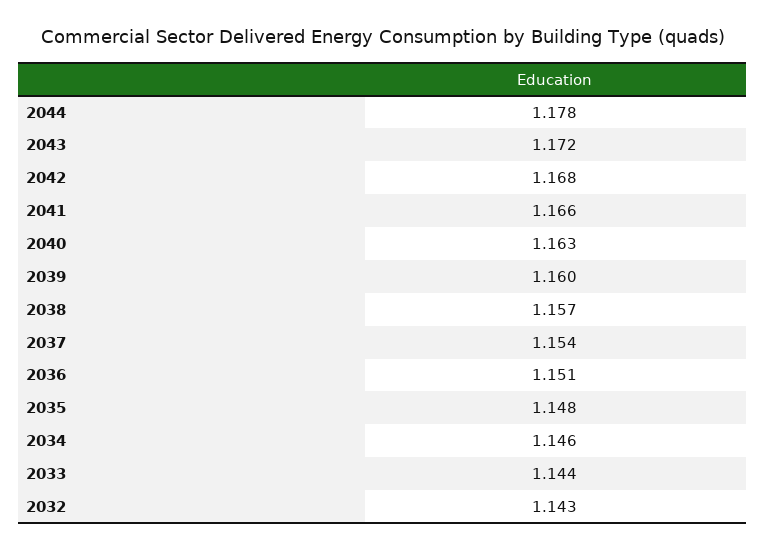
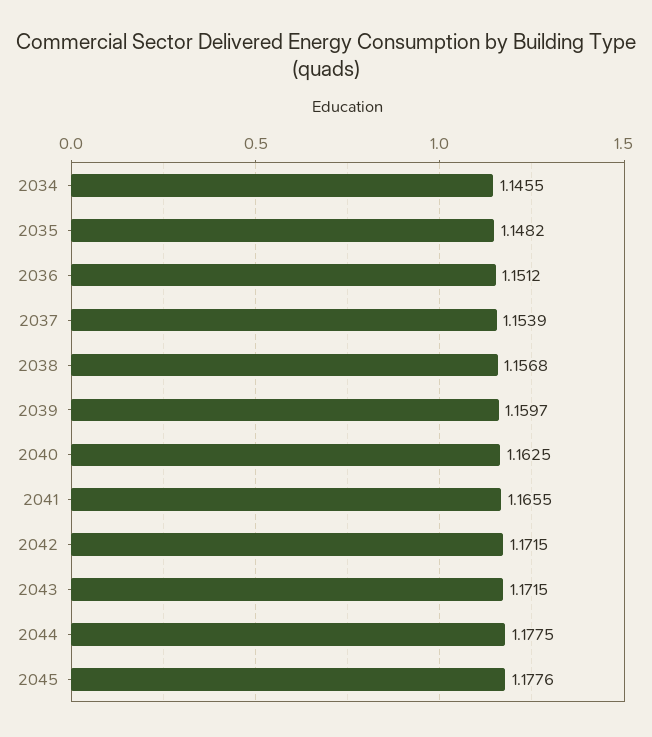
2042: 1.168 -> 1.1715
2033: 1.144 -> none
2032: 1.143 -> none
2045: none -> 1.1776

